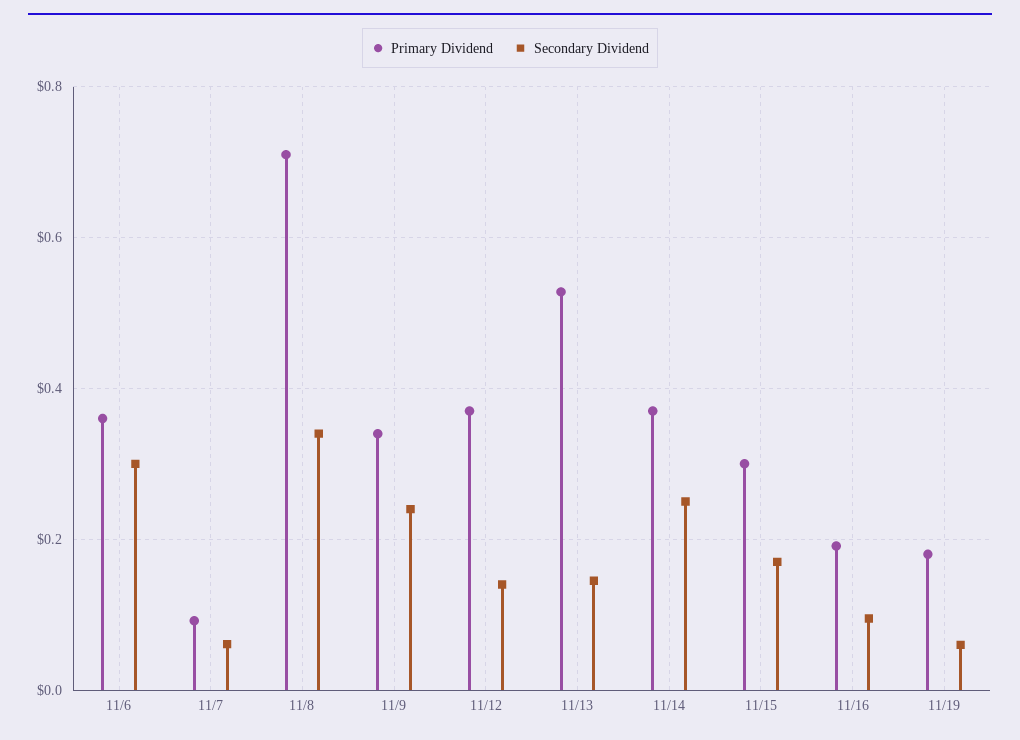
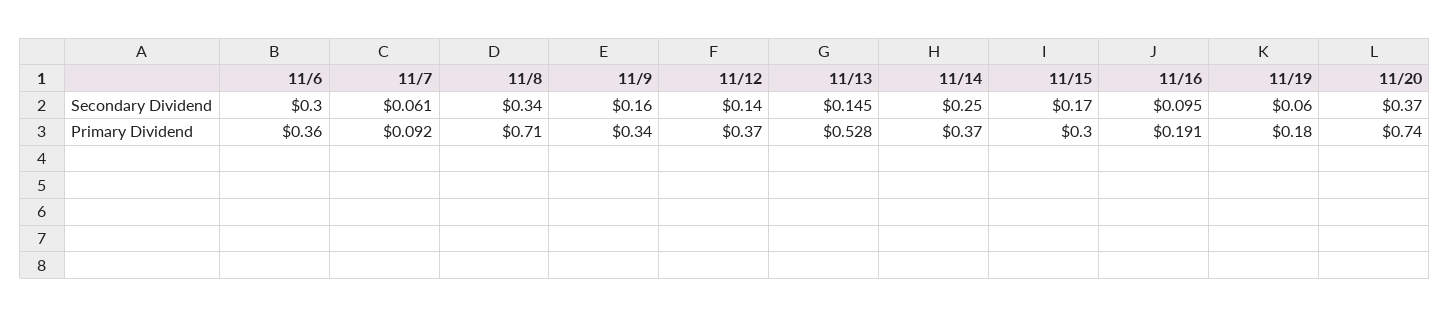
Secondary Dividend, 11/9: 0.24 -> 0.16
Secondary Dividend, 11/20: none -> 0.37
Primary Dividend, 11/20: none -> 0.74

